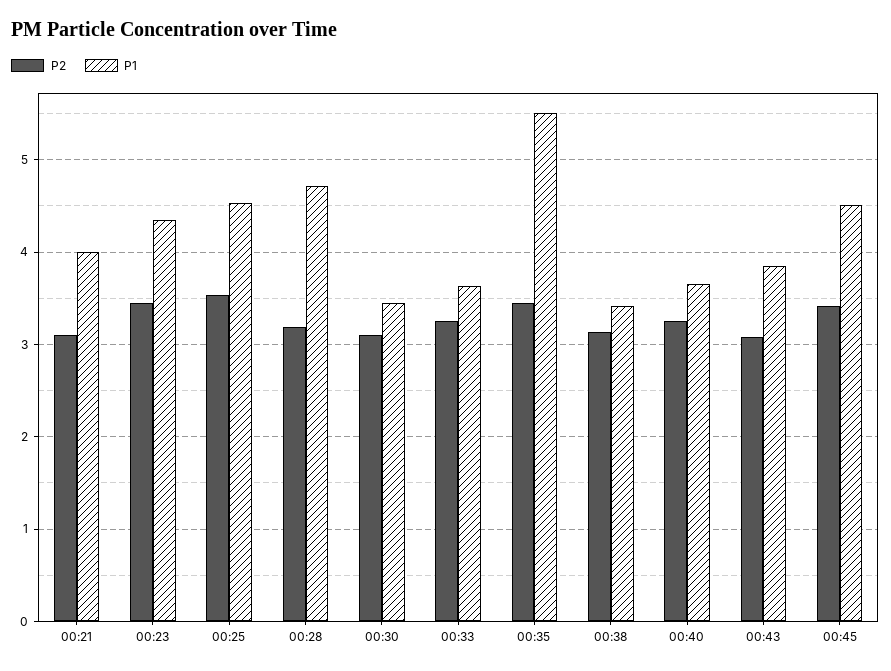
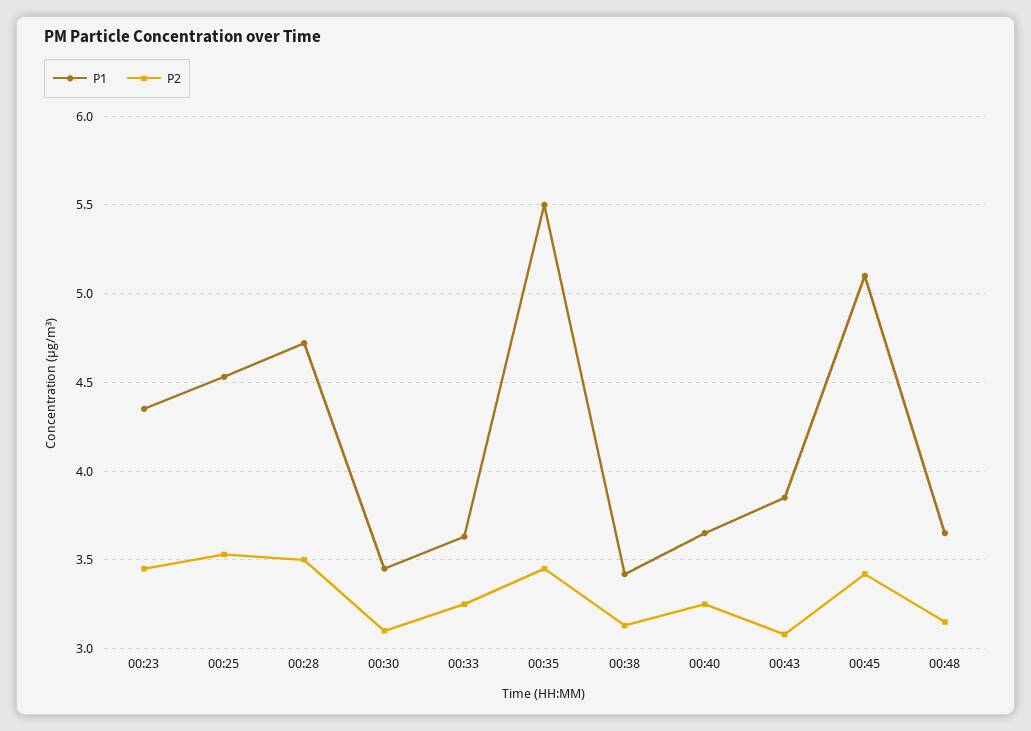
P2, 00:21: 3.1 -> none
P1, 00:21: 4 -> none
P2, 00:28: 3.2 -> 3.5
P1, 00:45: 4.5 -> 5.1
P1, 00:48: none -> 3.65
P2, 00:48: none -> 3.15

